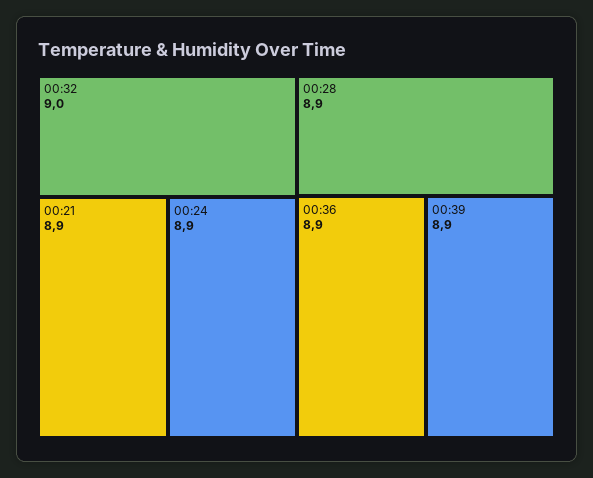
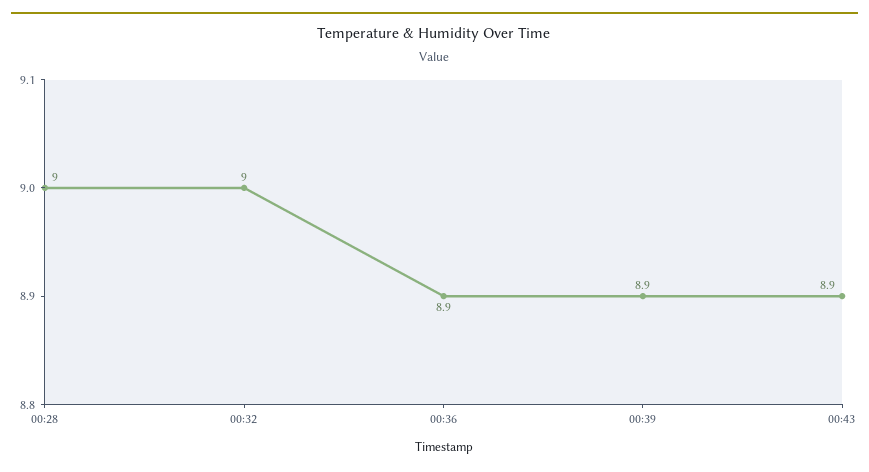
00:21: 8.9 -> none
00:24: 8.9 -> none
00:28: 8.9 -> 9
00:43: none -> 8.9

